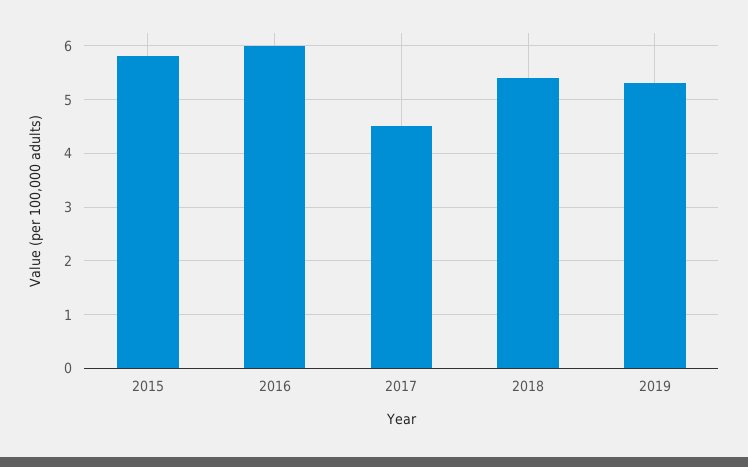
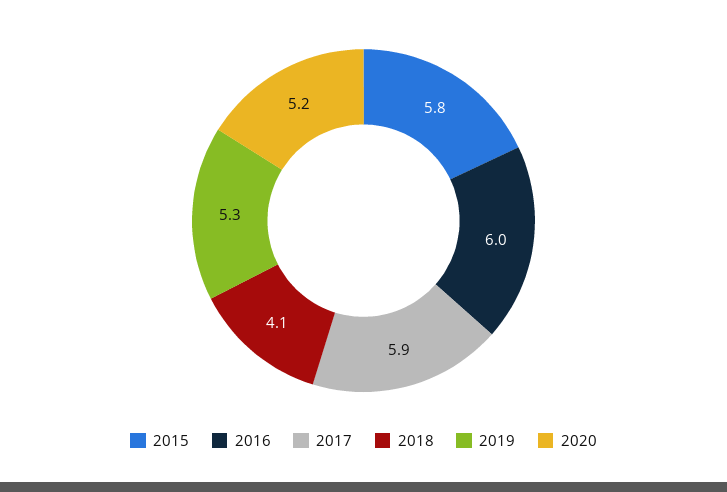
2017: 4.5 -> 5.9
2018: 5.5 -> 4.1
2020: none -> 5.2

